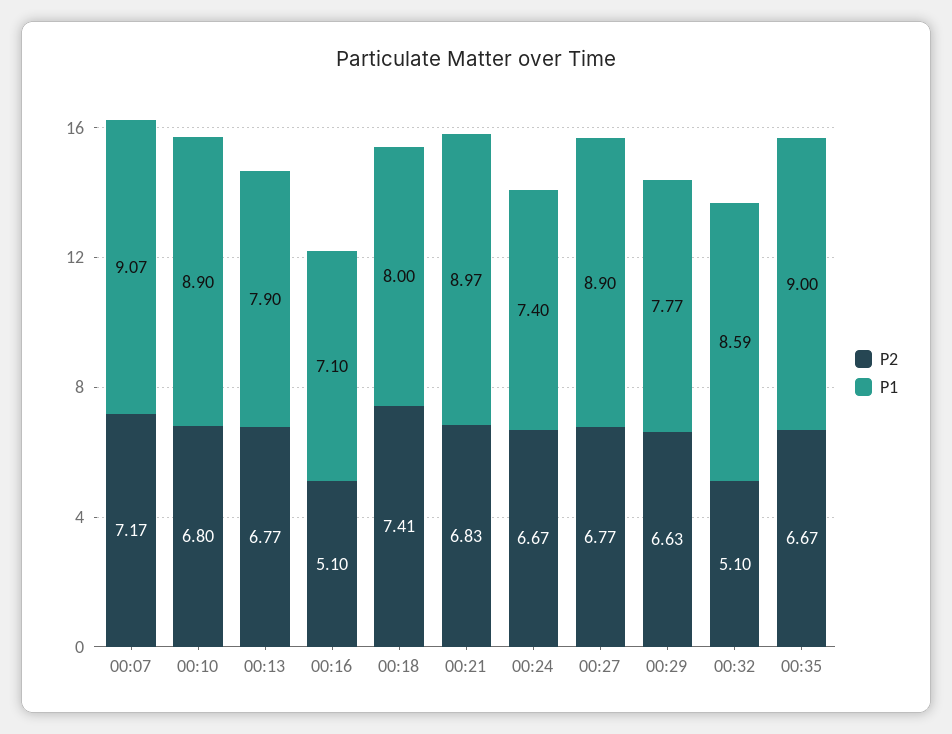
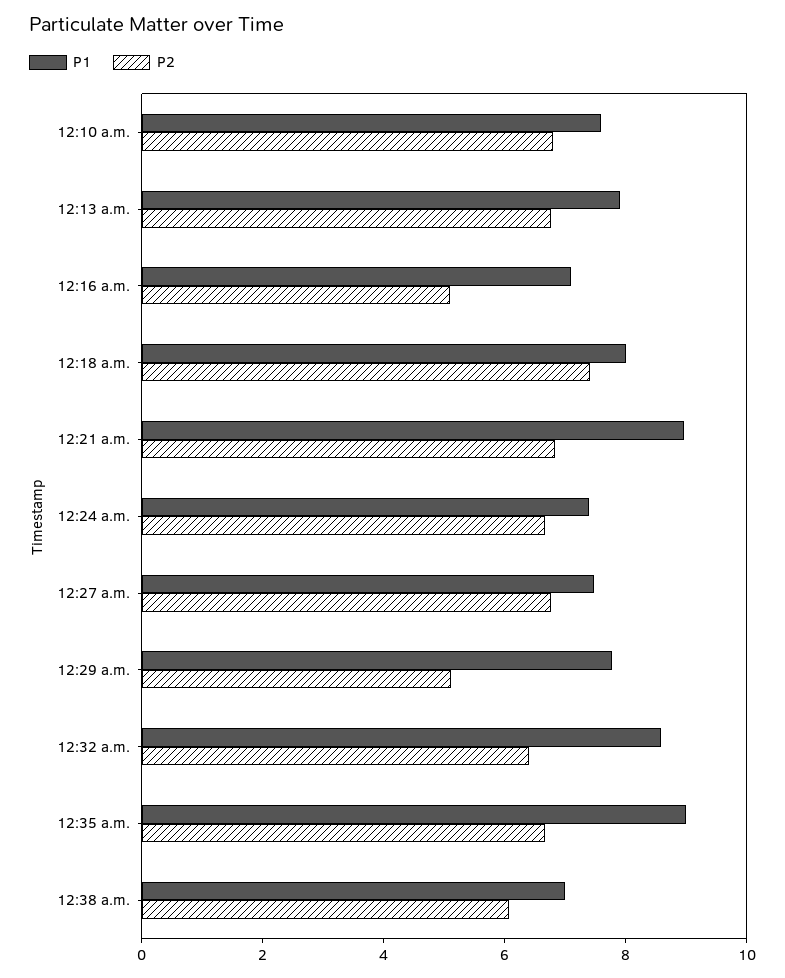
P2, 00:07: 7.17 -> none
P1, 00:07: 9.07 -> none
P1, 00:10: 8.9 -> 7.5
P1, 00:27: 8.9 -> 7.5
P2, 00:29: 6.63 -> 5
P2, 00:32: 5.1 -> 6.5
P1, 12:38 a.m.: none -> 7
P2, 12:38 a.m.: none -> 6

